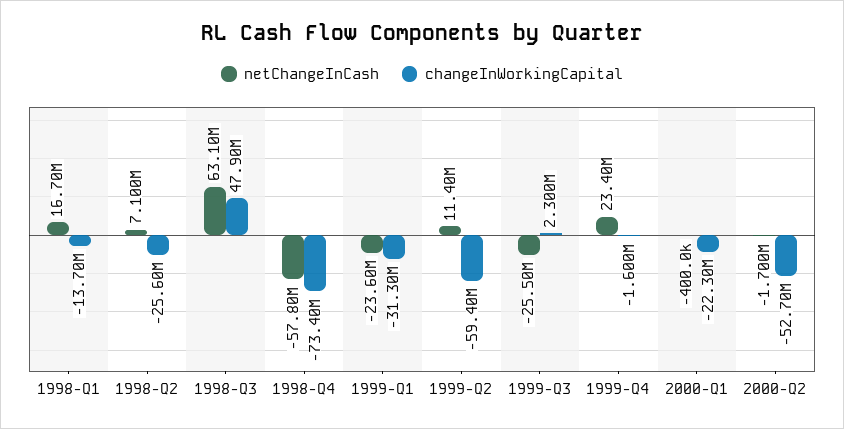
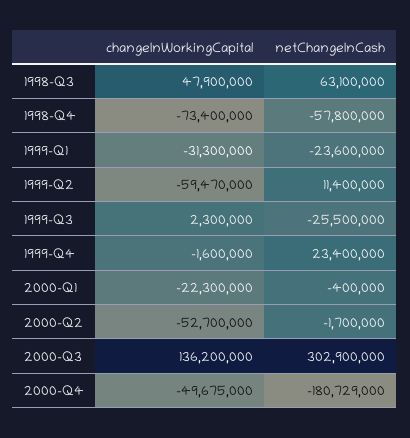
netChangeInCash, 1998-Q1: 16700000 -> none
changeInWorkingCapital, 1998-Q1: -13700000 -> none
netChangeInCash, 1998-Q2: 7100000 -> none
changeInWorkingCapital, 1998-Q2: -25600000 -> none
changeInWorkingCapital, 1999-Q2: -59400000 -> -59470000
changeInWorkingCapital, 2000-Q3: none -> 136200000
netChangeInCash, 2000-Q3: none -> 302900000
changeInWorkingCapital, 2000-Q4: none -> -49675000
netChangeInCash, 2000-Q4: none -> -180729000

